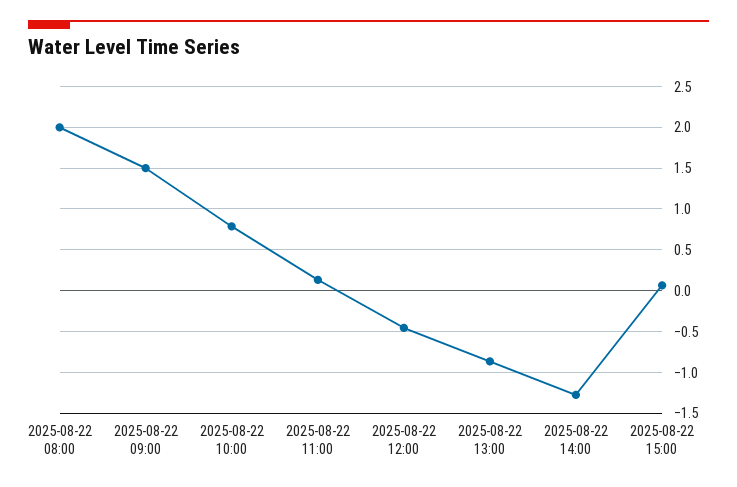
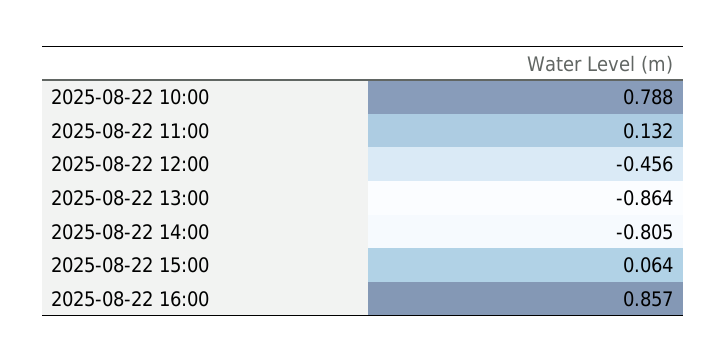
2025-08-22 08:00: 2 -> none
2025-08-22 09:00: 1.5 -> none
2025-08-22 14:00: -1.3 -> -0.805
2025-08-22 16:00: none -> 0.857

